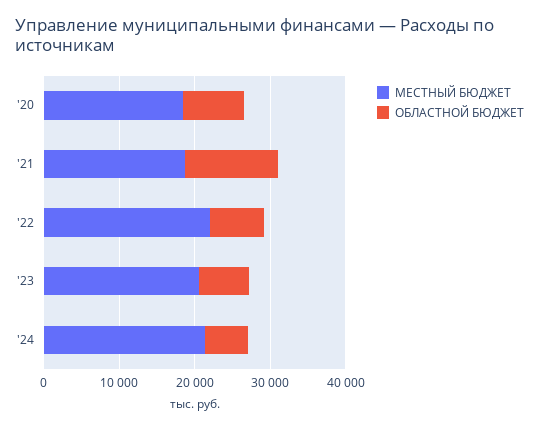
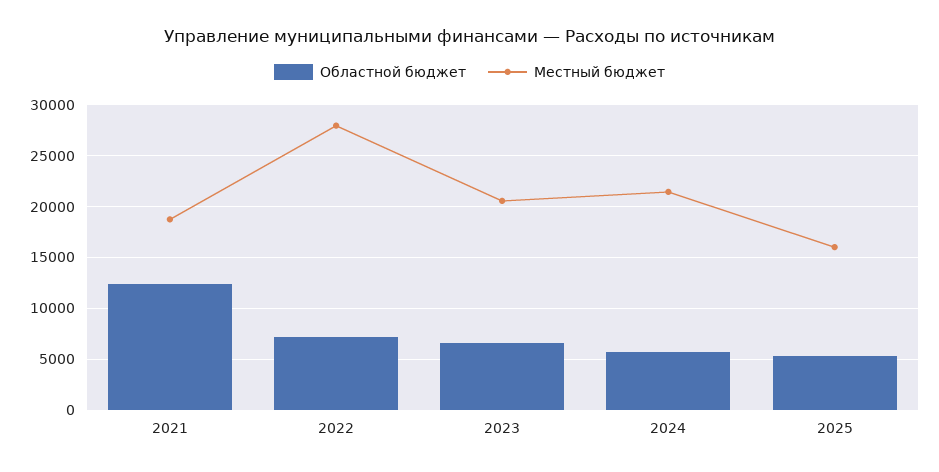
МЕСТНЫЙ БЮДЖЕТ, '20: 18000 -> none
ОБЛАСТНОЙ БЮДЖЕТ, '20: 8000 -> none
МЕСТНЫЙ БЮДЖЕТ, '22: 22000 -> 28000
ОБЛАСТНОЙ БЮДЖЕТ, 2025: none -> 5000
МЕСТНЫЙ БЮДЖЕТ, 2025: none -> 16000

